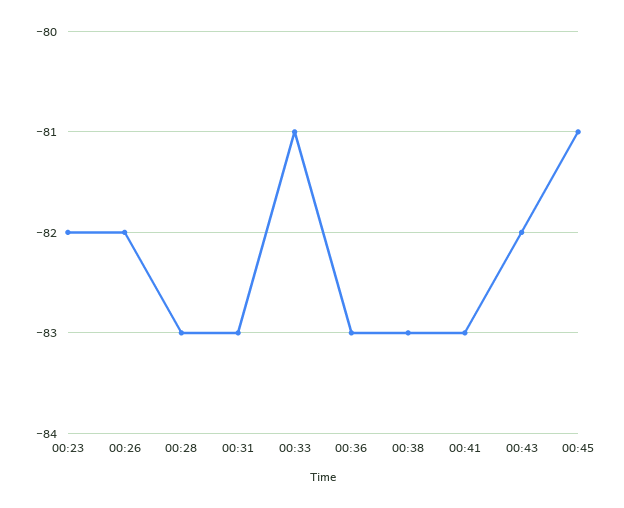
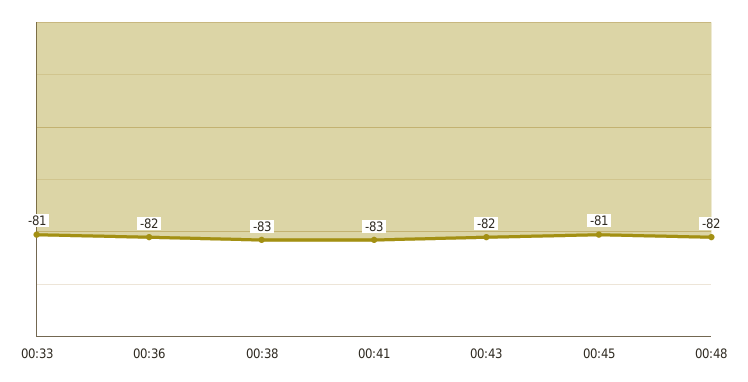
00:23: -82 -> none
00:26: -82 -> none
00:28: -83 -> none
00:31: -83 -> none
00:36: -83 -> -82
00:48: none -> -82

